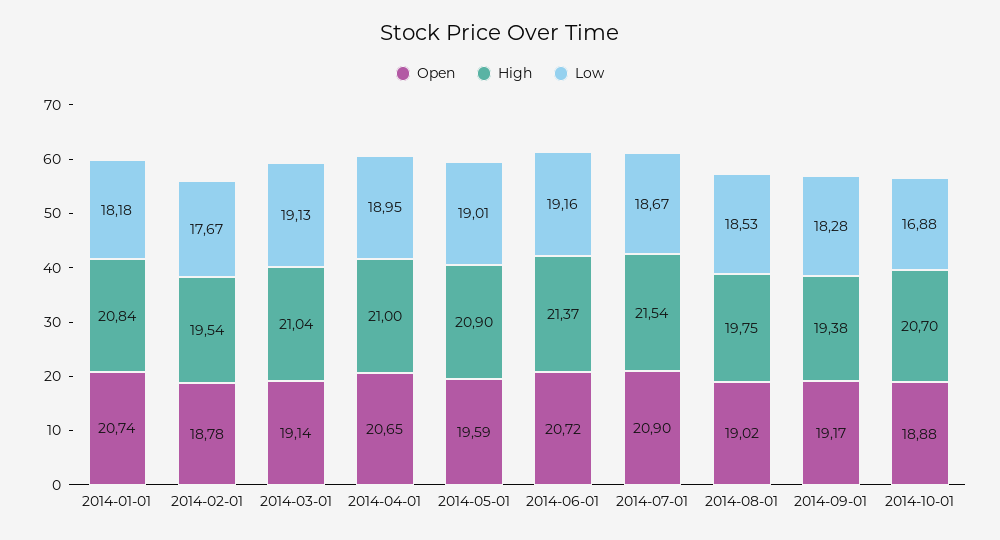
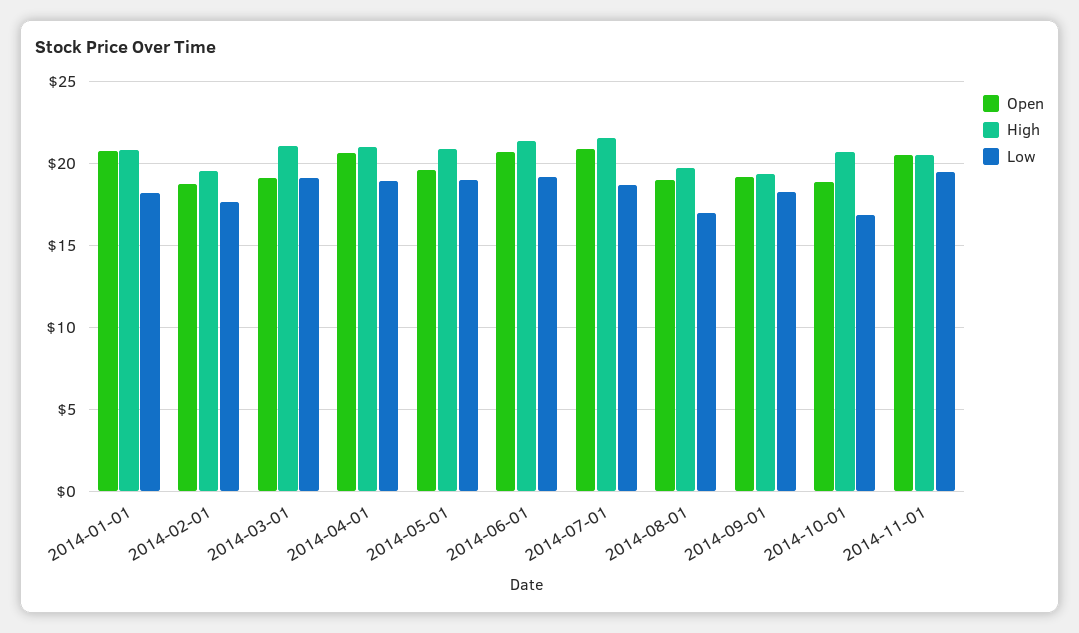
Low, 2014-08-01: 18.53 -> 17
Open, 2014-11-01: none -> 20.5
High, 2014-11-01: none -> 20.5
Low, 2014-11-01: none -> 19.5

